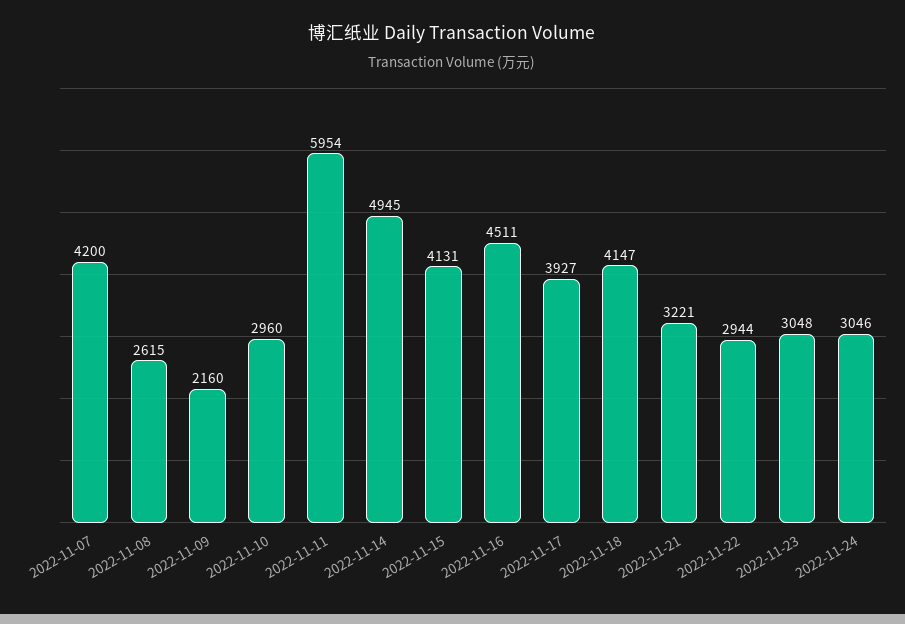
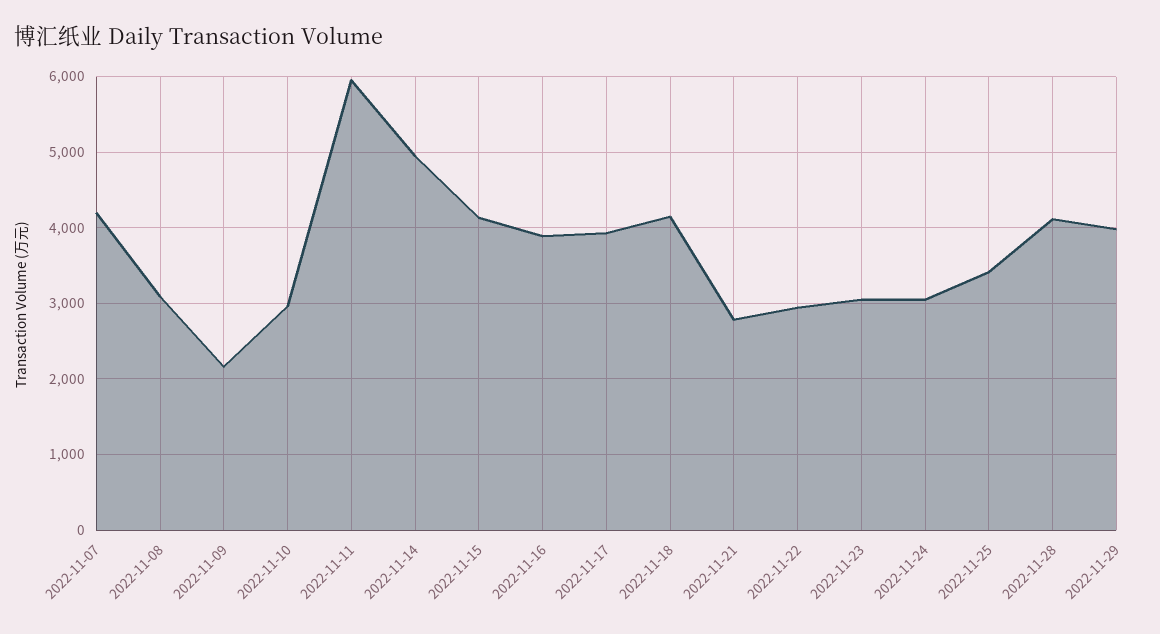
2022-11-08: 2615 -> 3100
2022-11-16: 4511 -> 3900
2022-11-21: 3221 -> 2800
2022-11-25: none -> 3400
2022-11-28: none -> 4100
2022-11-29: none -> 4000

